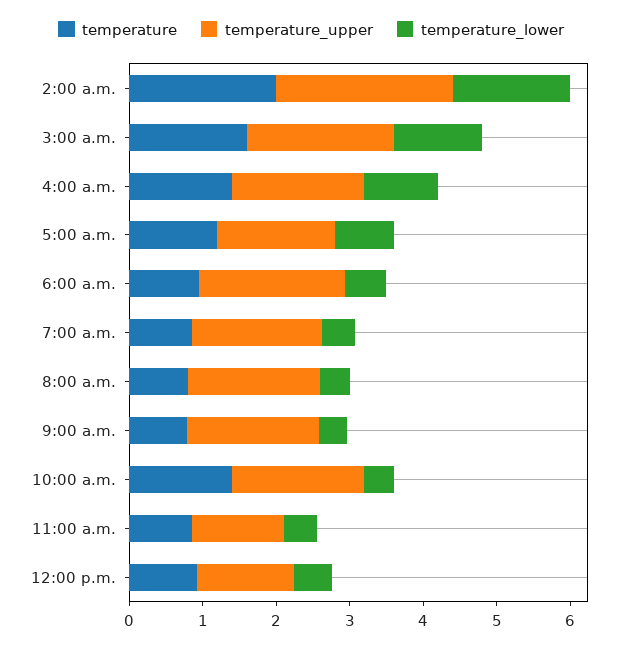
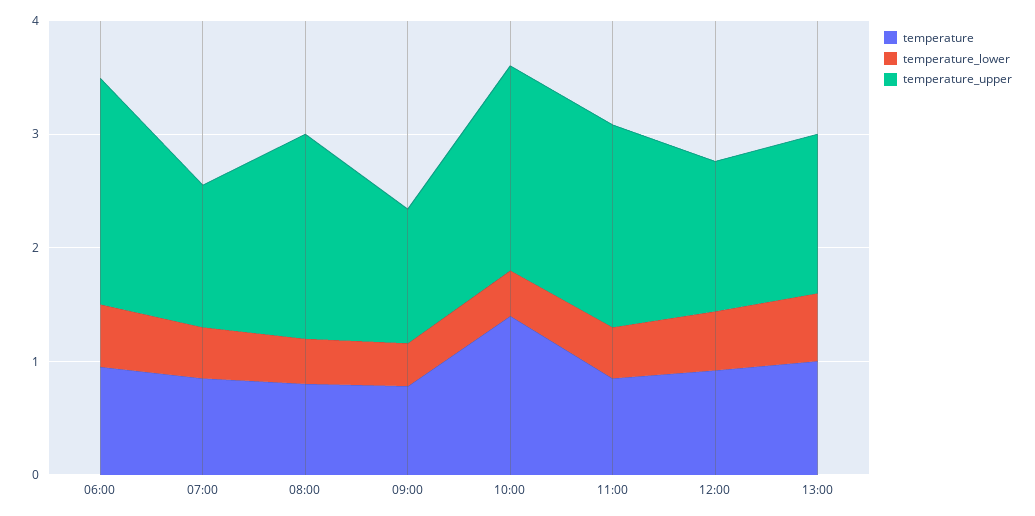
temperature, 2:00 a.m.: 2 -> none
temperature_upper, 2:00 a.m.: 2.4 -> none
temperature_lower, 2:00 a.m.: 1.6 -> none
temperature, 3:00 a.m.: 1.6 -> none
temperature_upper, 3:00 a.m.: 2 -> none
temperature_lower, 3:00 a.m.: 1.2 -> none
temperature, 4:00 a.m.: 1.4 -> none
temperature_upper, 4:00 a.m.: 1.8 -> none
temperature_lower, 4:00 a.m.: 1 -> none
temperature, 5:00 a.m.: 1.2 -> none
temperature_upper, 5:00 a.m.: 1.6 -> none
temperature_lower, 5:00 a.m.: 0.8 -> none
temperature_upper, 7:00 a.m.: 1.8 -> 1.2
temperature_upper, 9:00 a.m.: 1.8 -> 1.2
temperature_upper, 11:00 a.m.: 1.2 -> 1.8
temperature, 13:00: none -> 1
temperature_lower, 13:00: none -> 0.6
temperature_upper, 13:00: none -> 1.4

